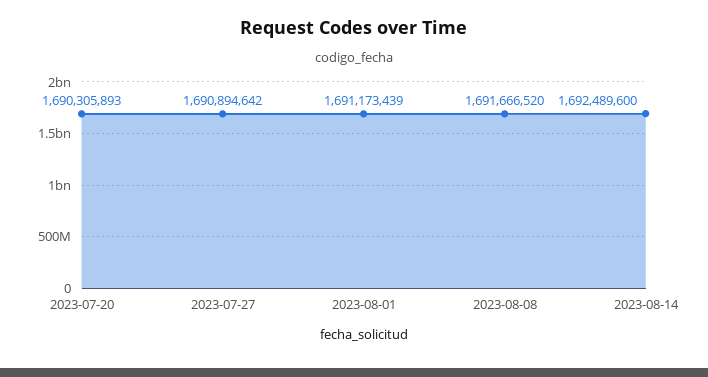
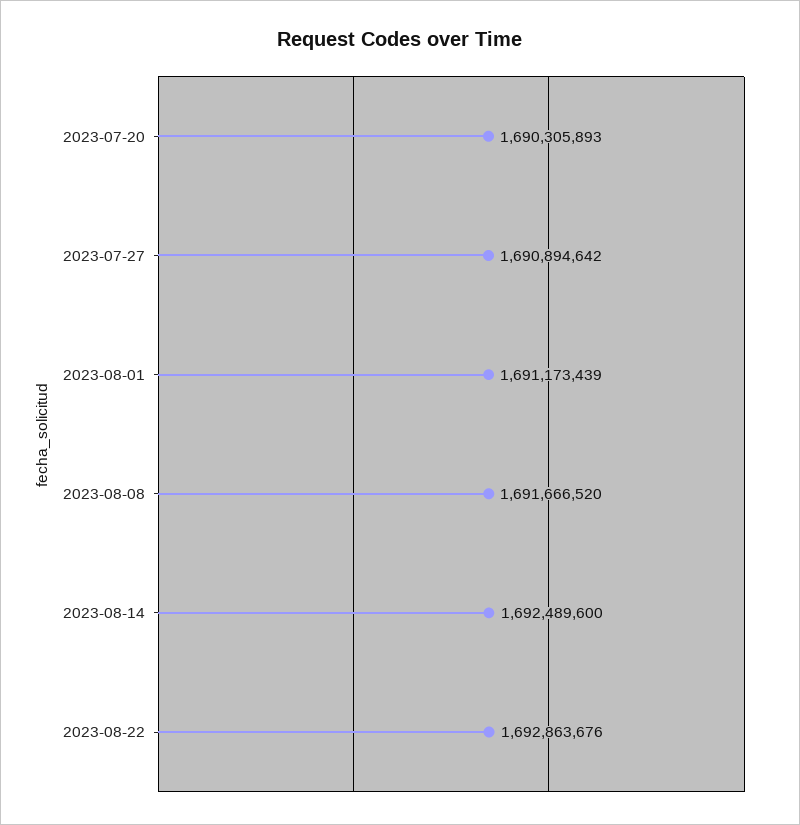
2023-08-22: none -> 1692863676

